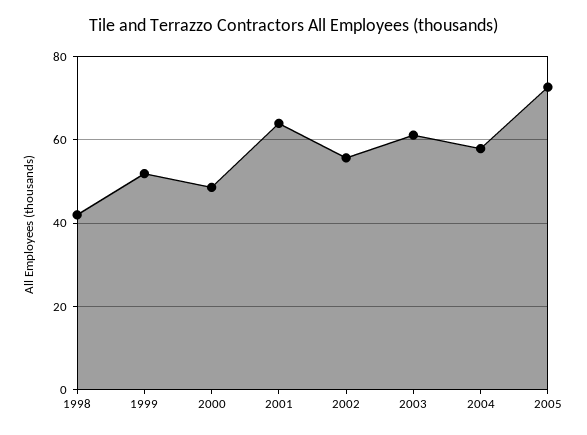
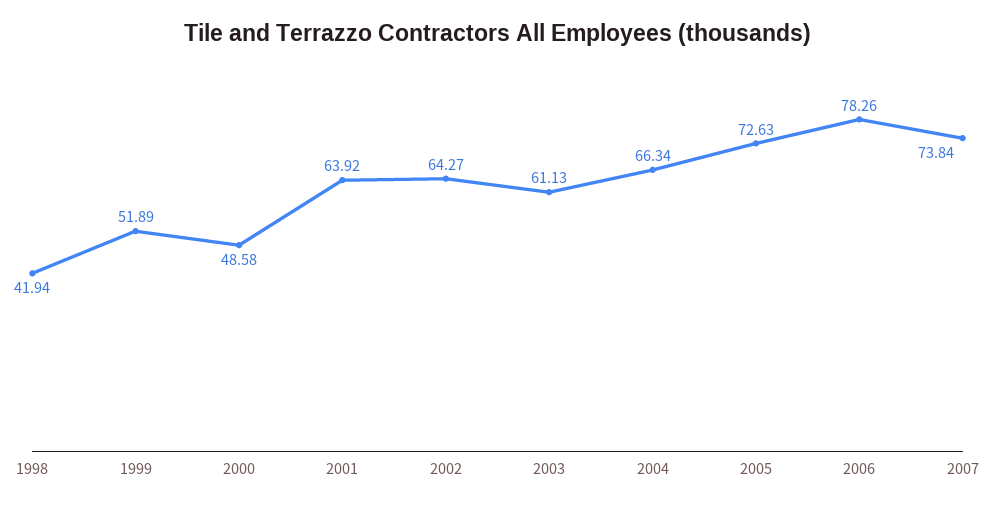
2002: 56 -> 64.27
2004: 58 -> 66.34
2006: none -> 78.26
2007: none -> 73.84

